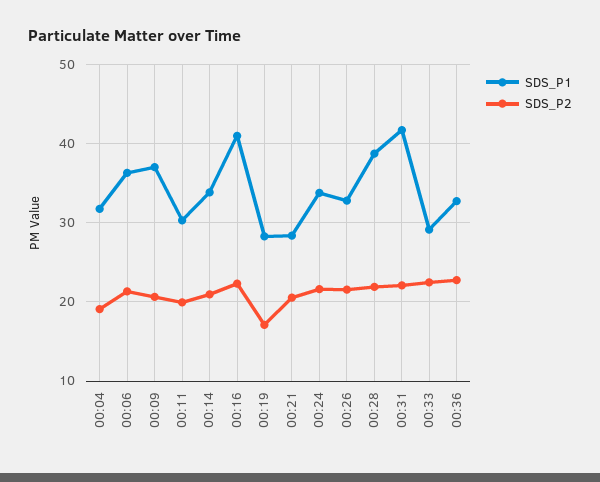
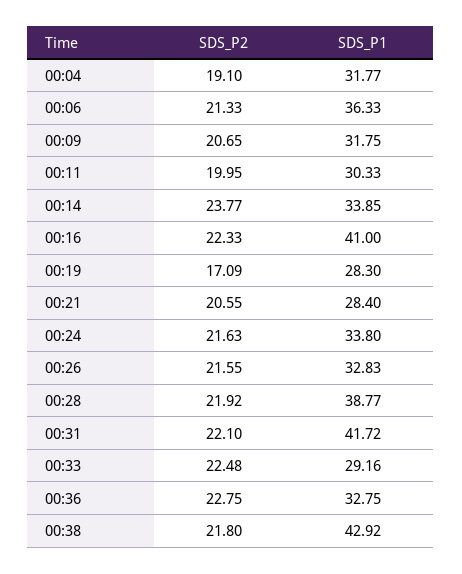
SDS_P1, 00:09: 37 -> 31.75
SDS_P2, 00:14: 21 -> 23.77
SDS_P2, 00:38: none -> 21.8
SDS_P1, 00:38: none -> 42.92

